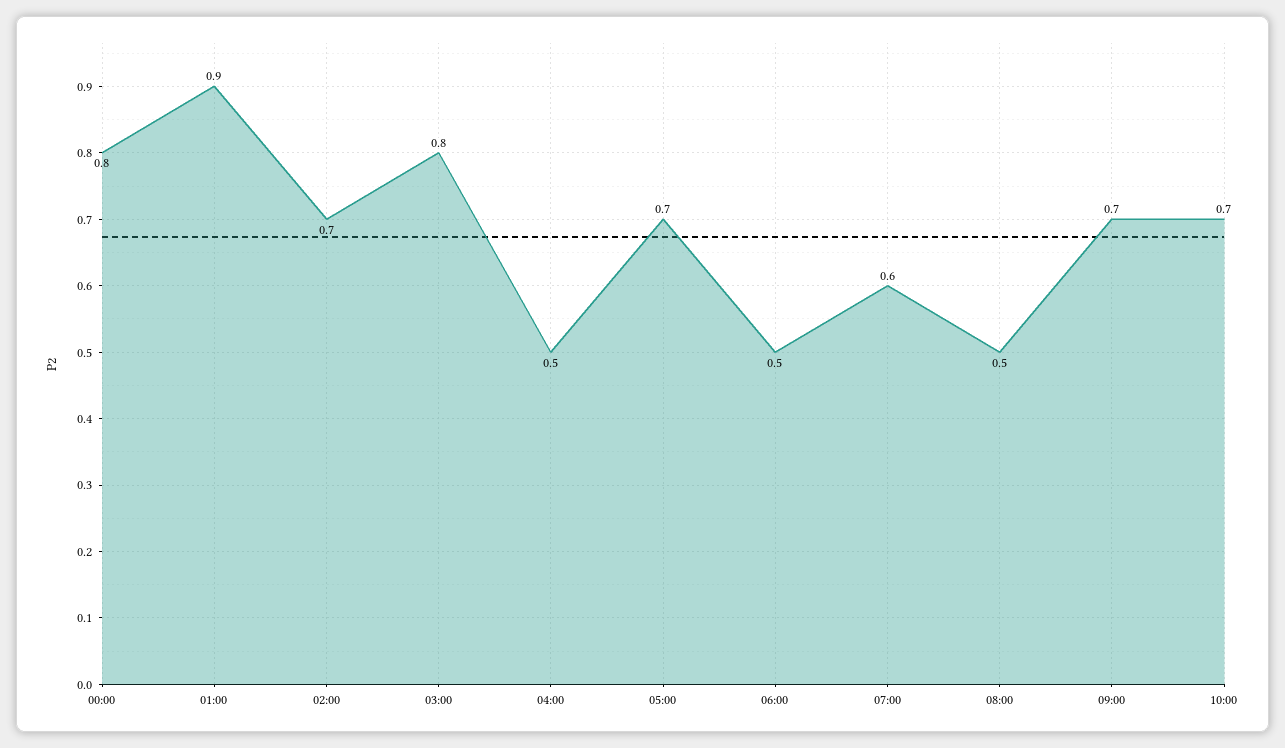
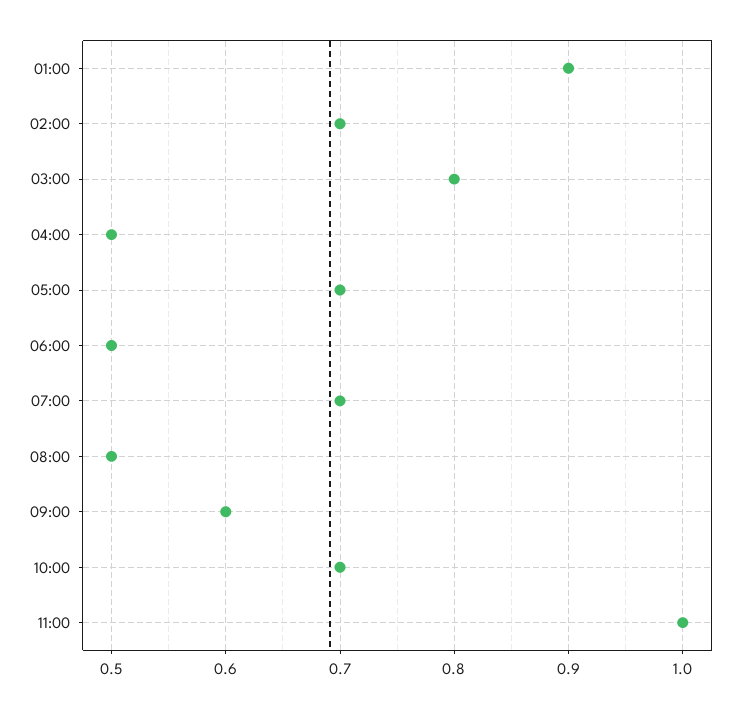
00:00: 0.8 -> none
07:00: 0.6 -> 0.7
09:00: 0.7 -> 0.6
11:00: none -> 1

